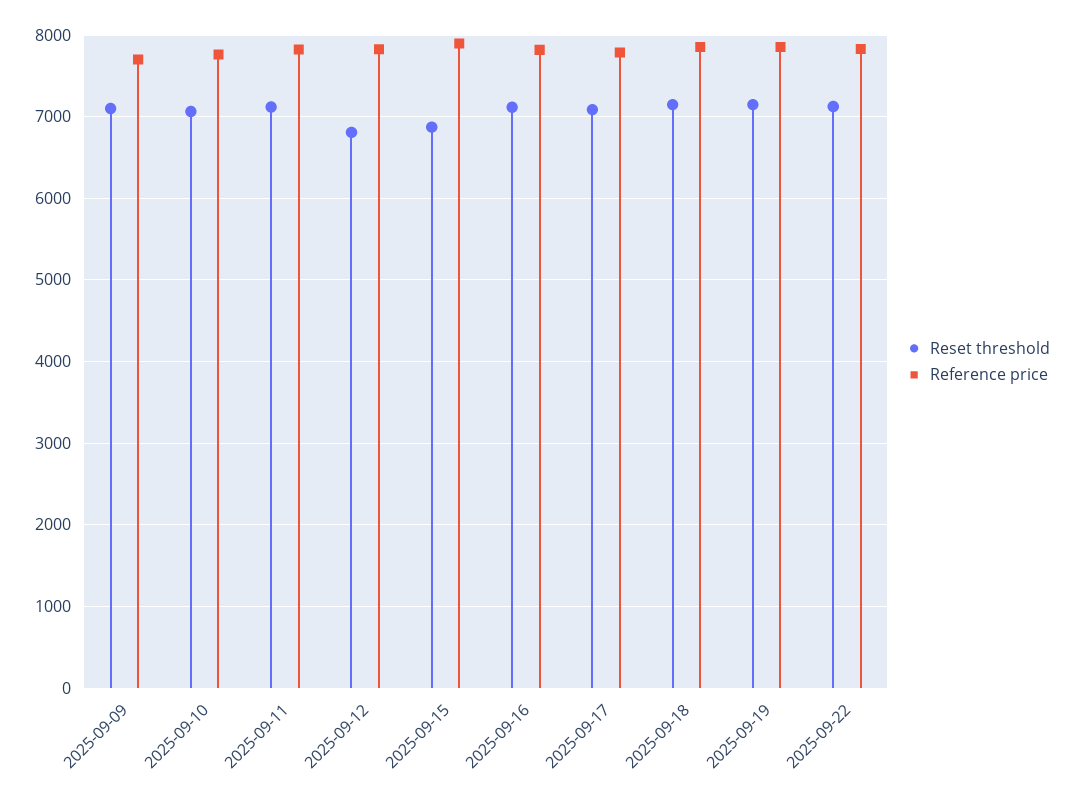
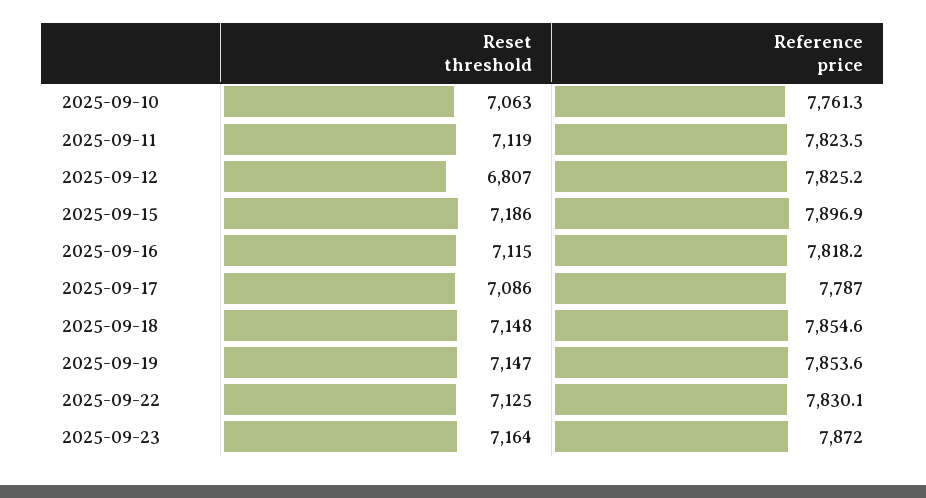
Reset threshold, 2025-09-09: 7100 -> none
Reference price, 2025-09-09: 7700 -> none
Reset threshold, 2025-09-15: 6900 -> 7186
Reset threshold, 2025-09-23: none -> 7164
Reference price, 2025-09-23: none -> 7872

